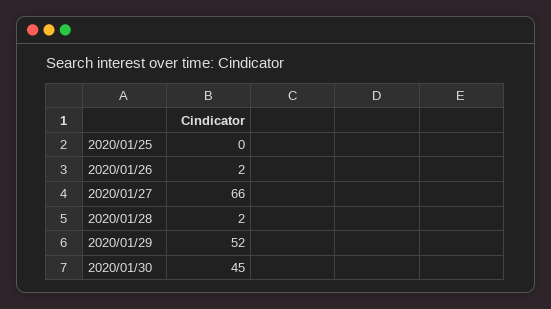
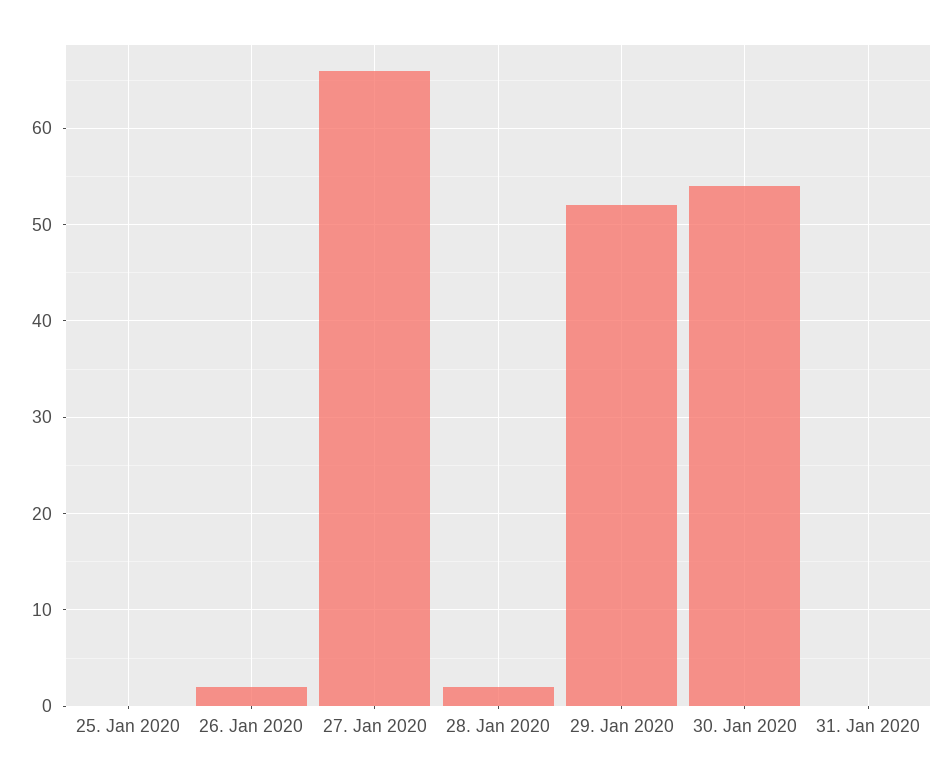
2020/01/30: 45 -> 54
31. Jan 2020: none -> 0

